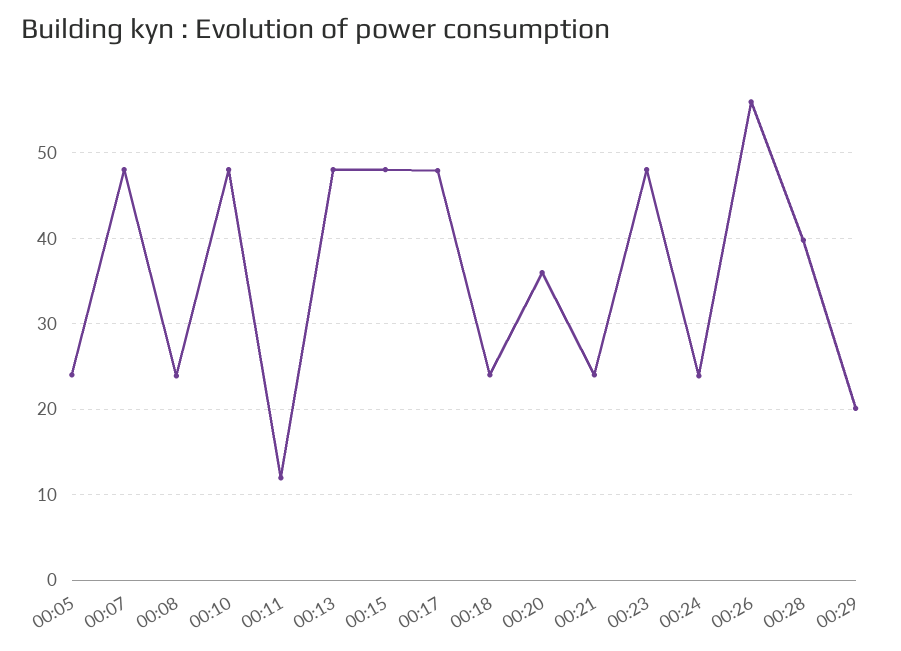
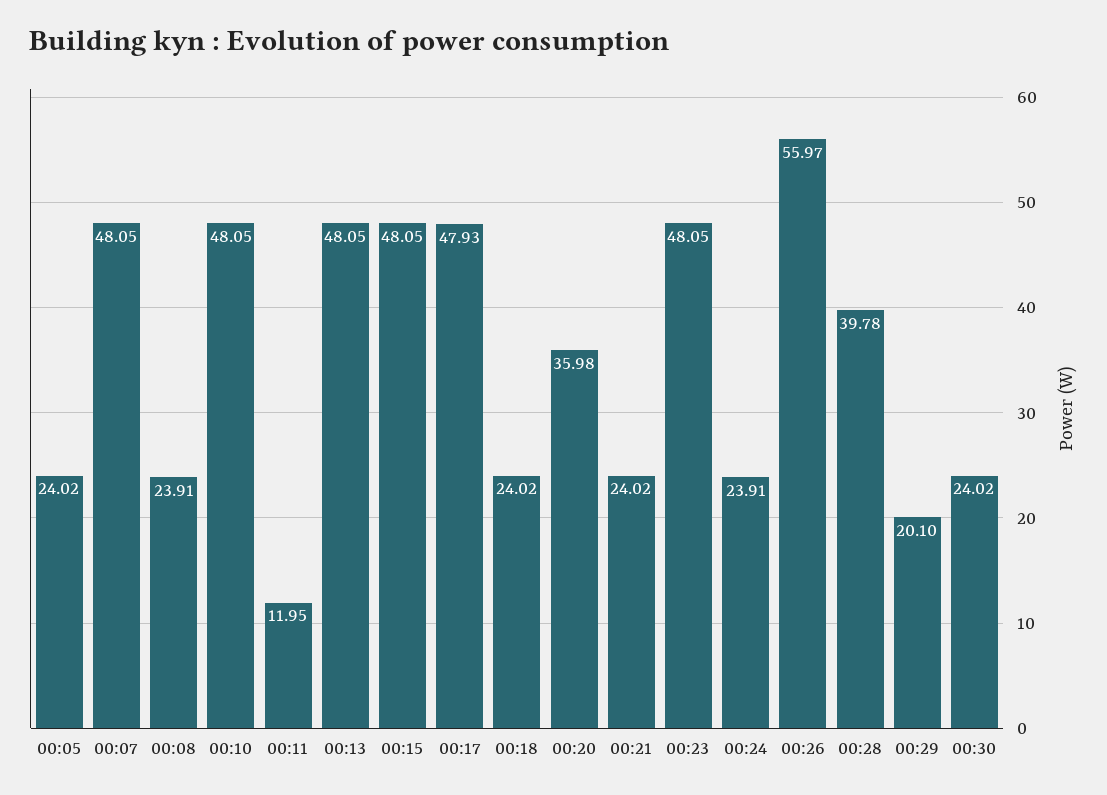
00:30: none -> 24.02

